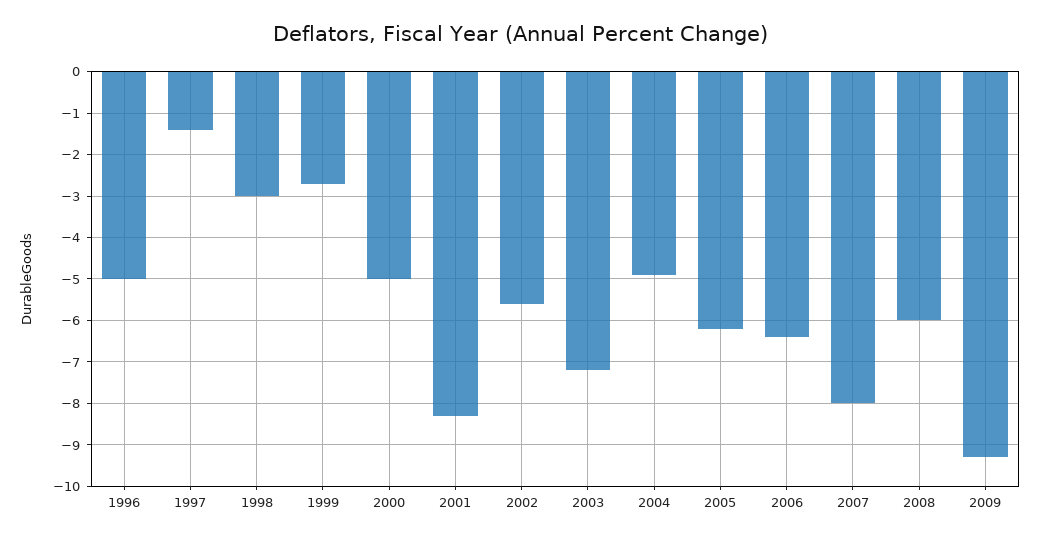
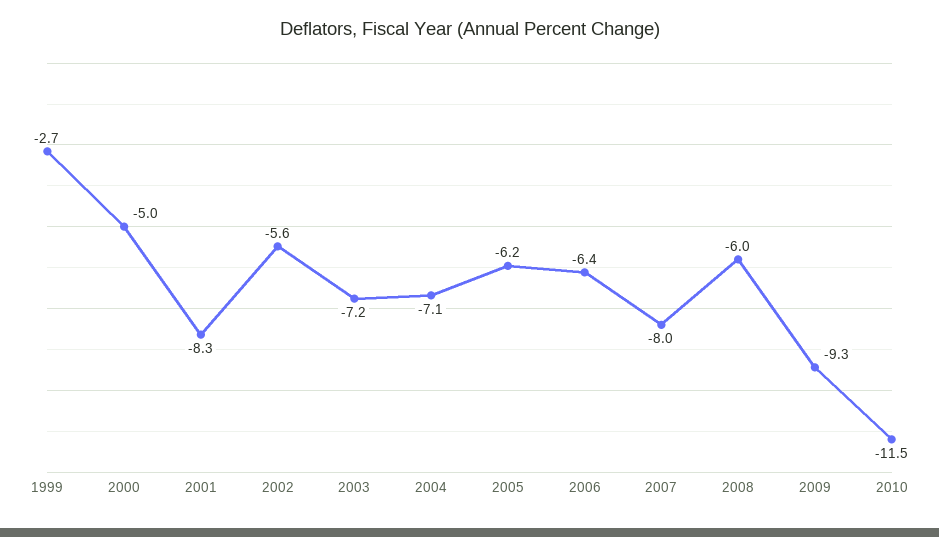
1996: -5 -> none
1997: -1.5 -> none
1998: -3 -> none
2004: -5 -> -7.1
2010: none -> -11.5

